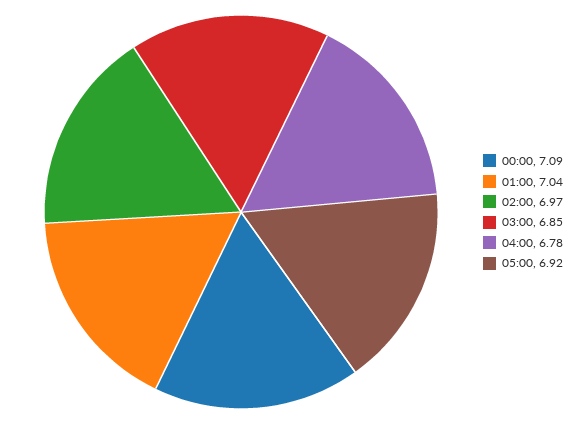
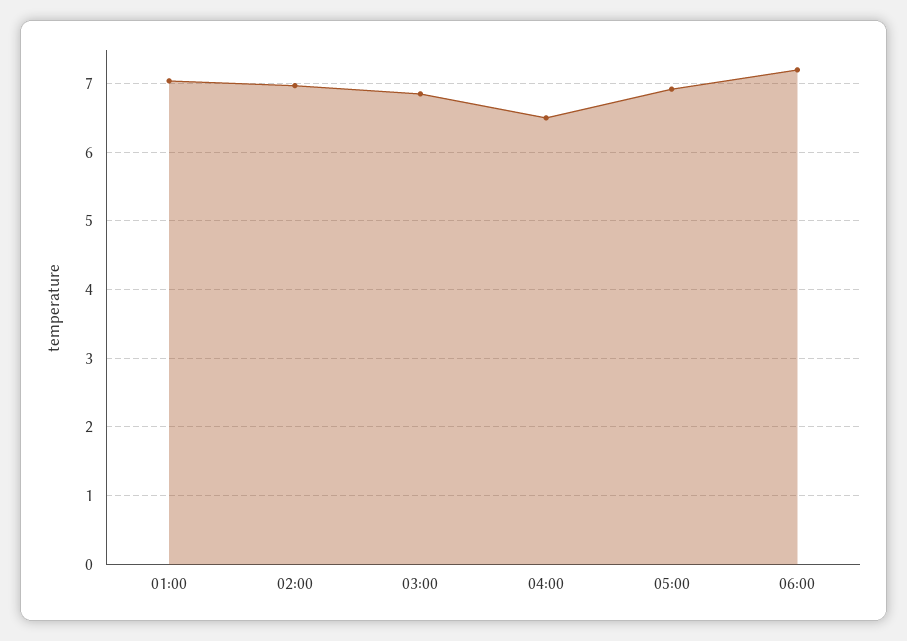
00:00: 7.09 -> none
04:00: 6.78 -> 6.5
06:00: none -> 7.2

